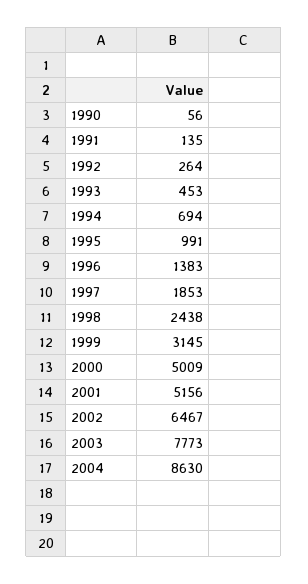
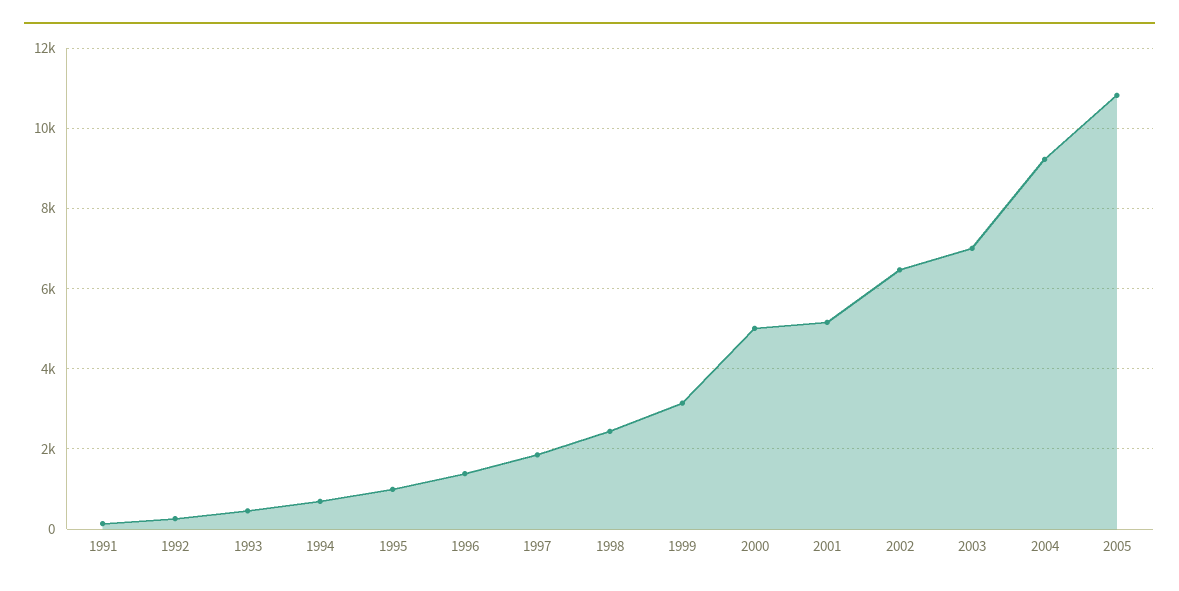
1990: 56 -> none
2003: 7773 -> 7000
2004: 8630 -> 9200
2005: none -> 10800

